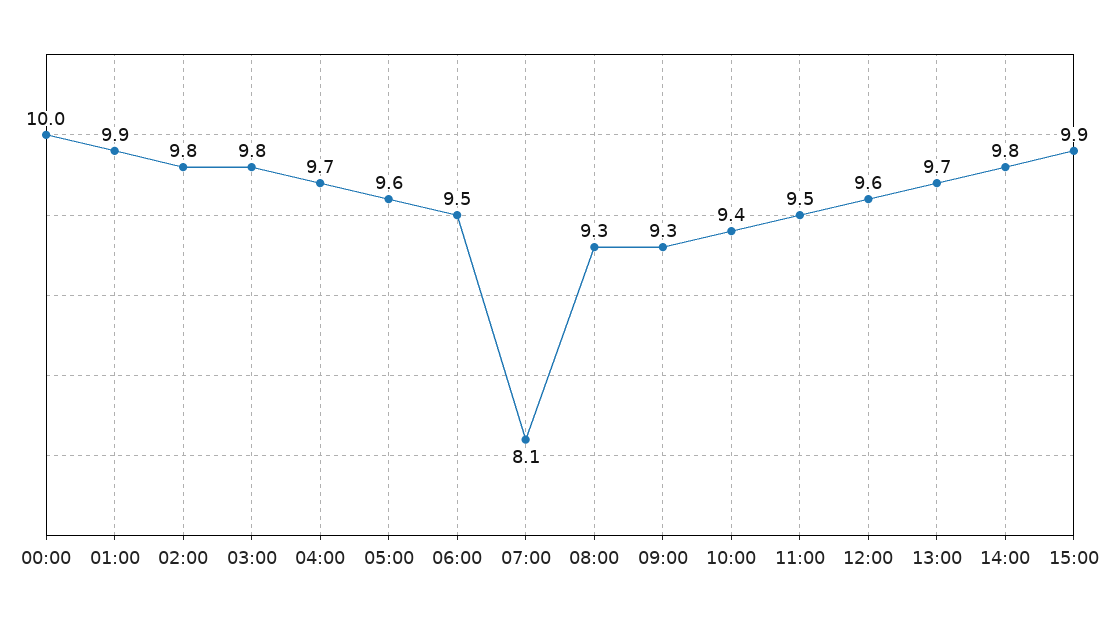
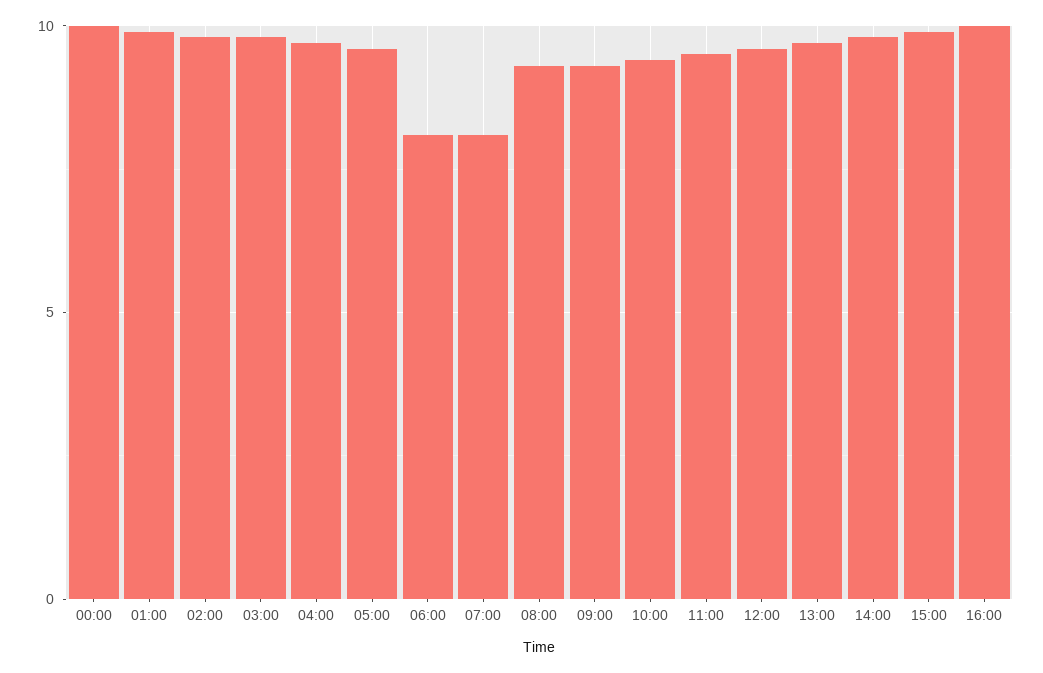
06:00: 9.5 -> 8
16:00: none -> 10

